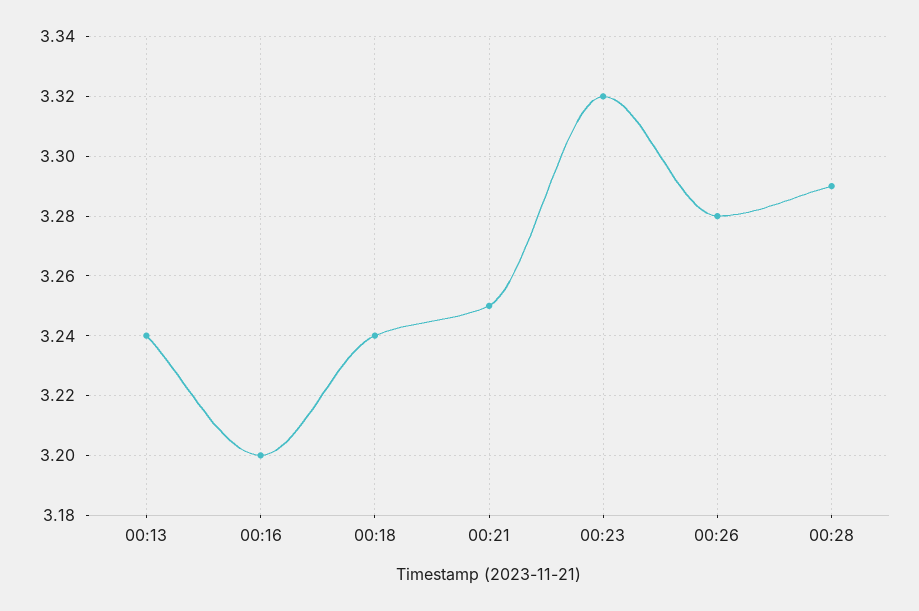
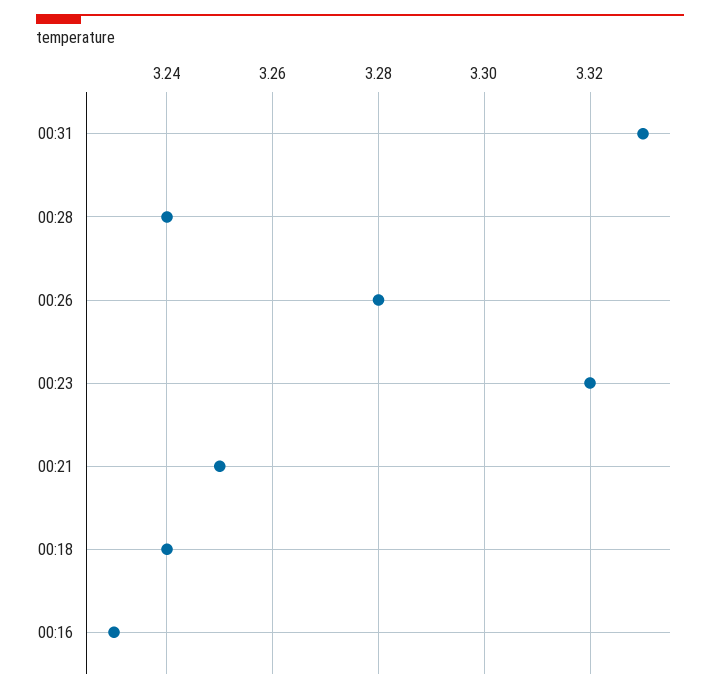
00:13: 3.24 -> none
00:16: 3.2 -> 3.23
00:28: 3.29 -> 3.24
00:31: none -> 3.33

